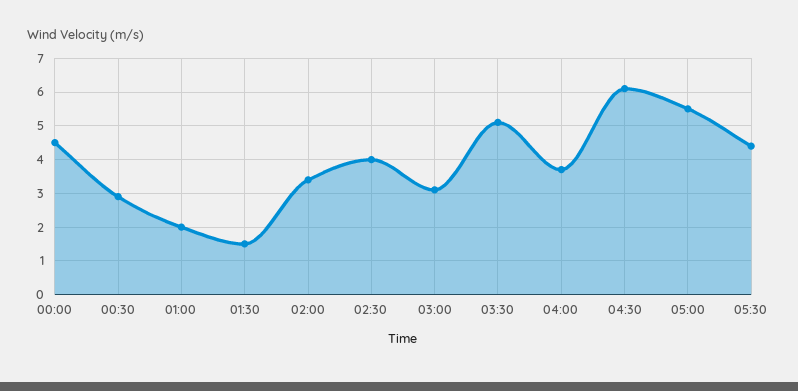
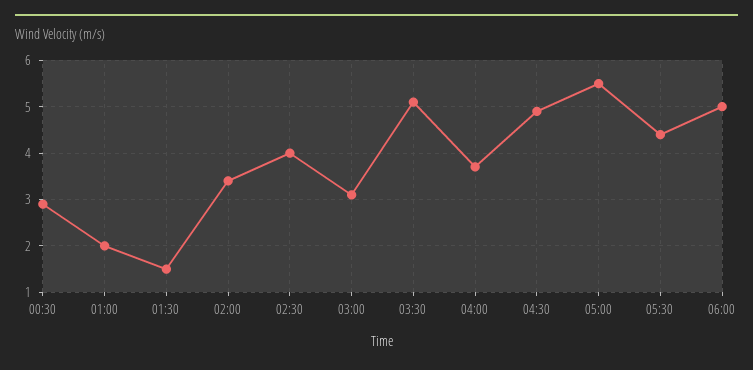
00:00: 4.5 -> none
04:30: 6 -> 5
06:00: none -> 5

